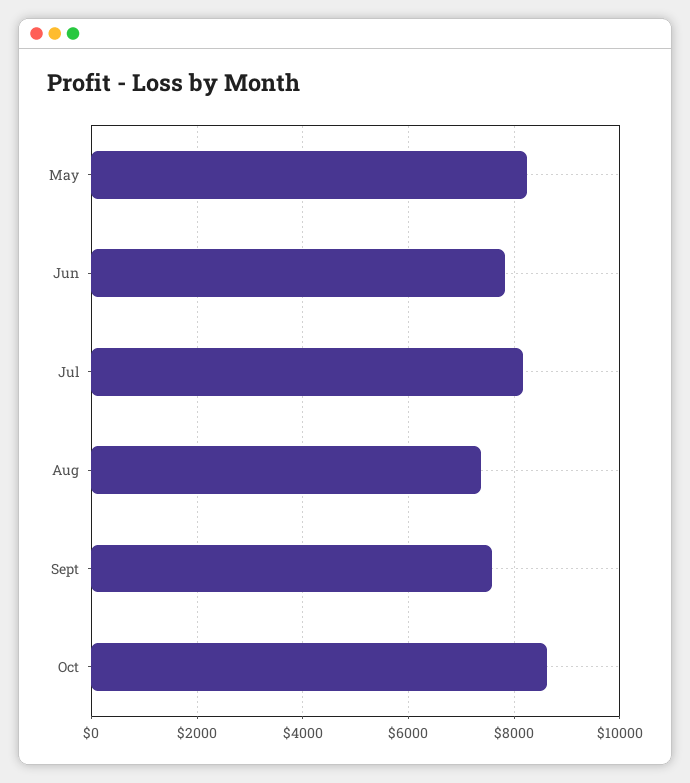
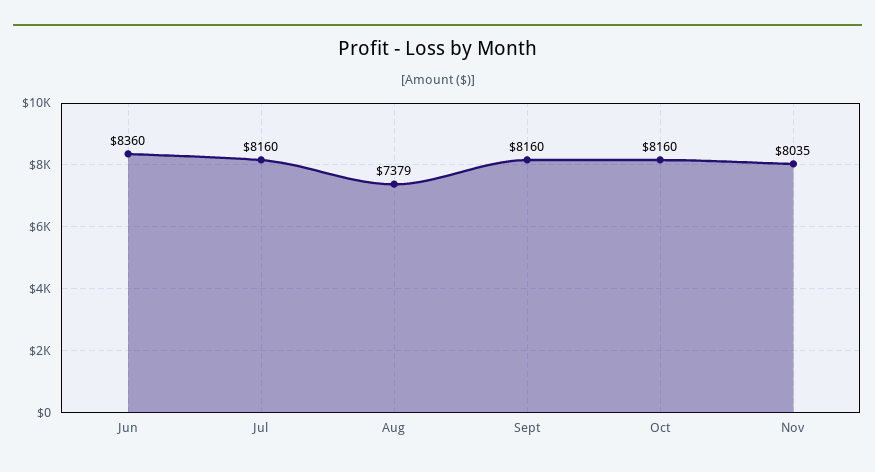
May: 8200 -> none
Jun: 7800 -> 8360
Sept: 7600 -> 8160
Oct: 8600 -> 8160
Nov: none -> 8035

